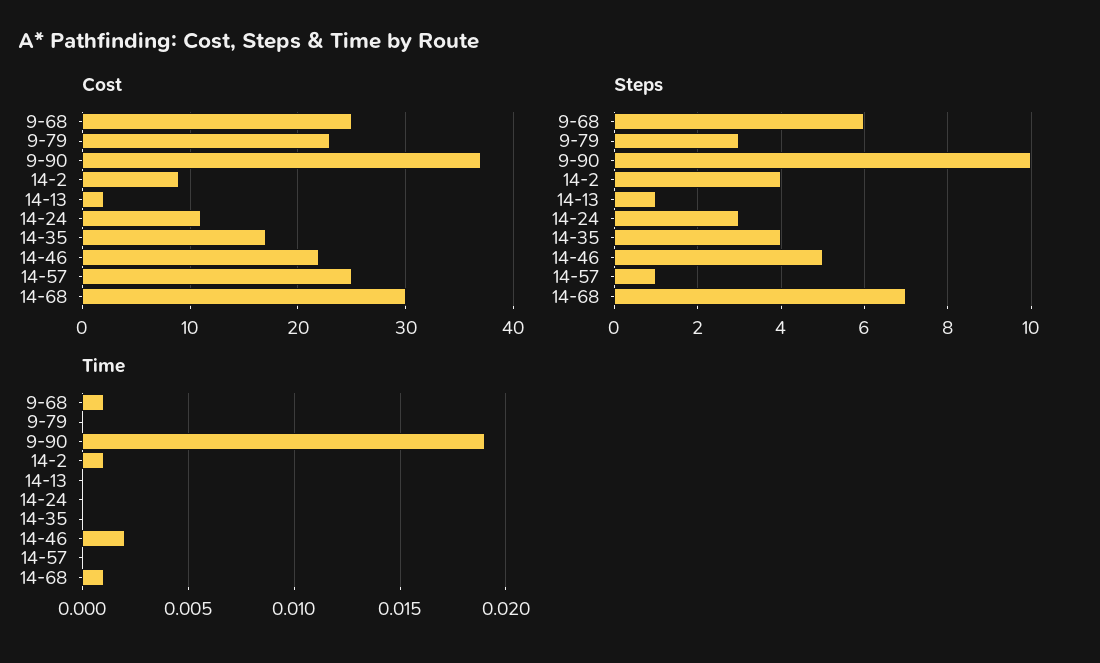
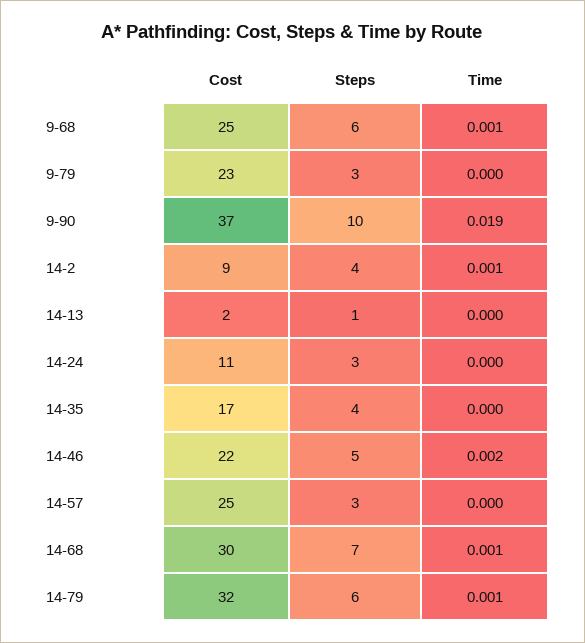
Steps, 14-57: 1 -> 3
Cost, 14-79: none -> 32
Steps, 14-79: none -> 6
Time, 14-79: none -> 0.001

